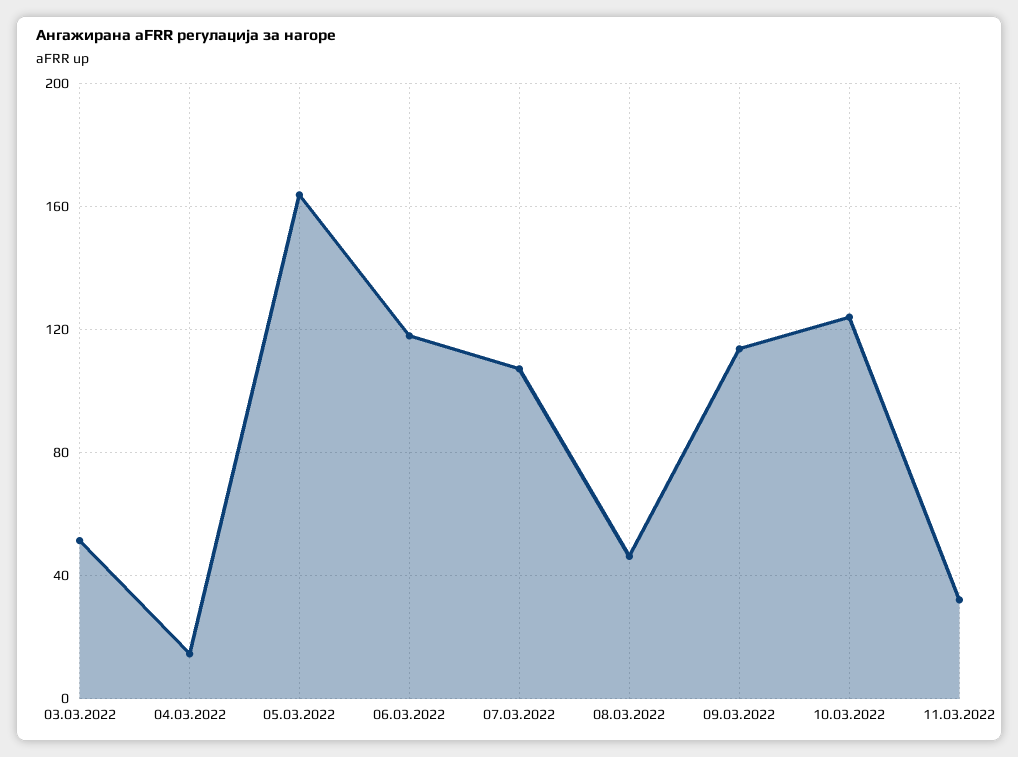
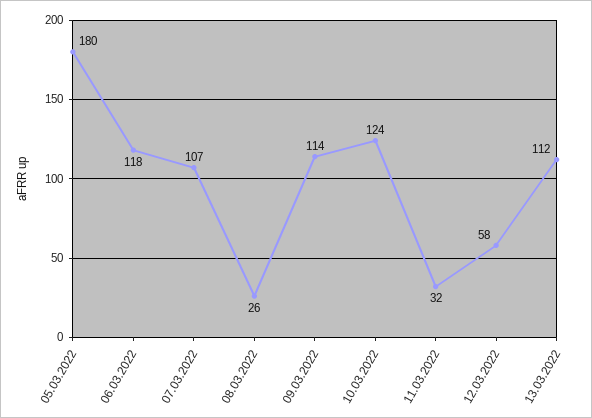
03.03.2022: 50 -> none
04.03.2022: 15 -> none
05.03.2022: 165 -> 180
08.03.2022: 45 -> 26
12.03.2022: none -> 58
13.03.2022: none -> 112

